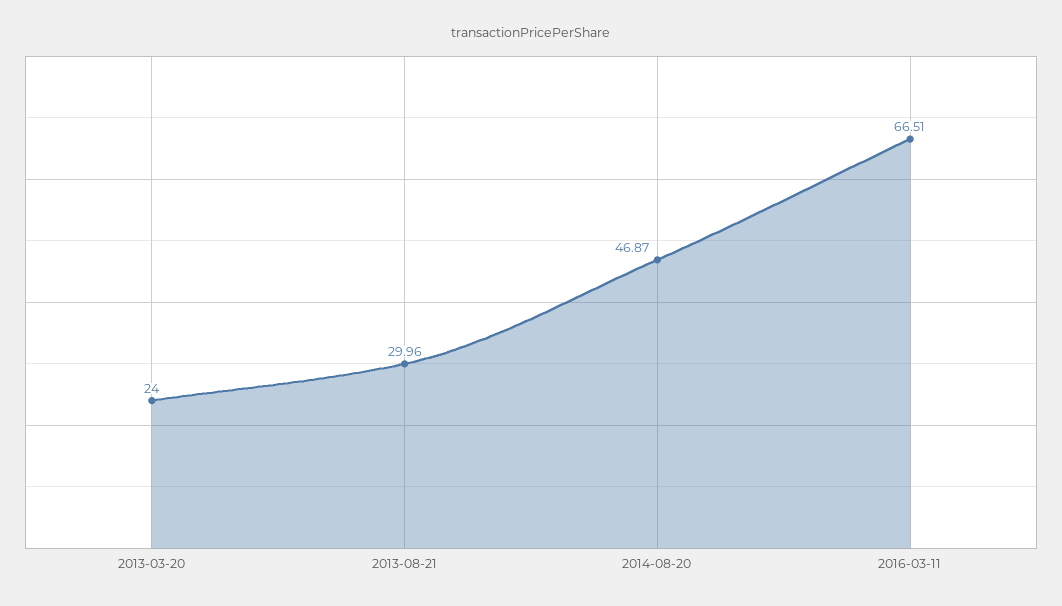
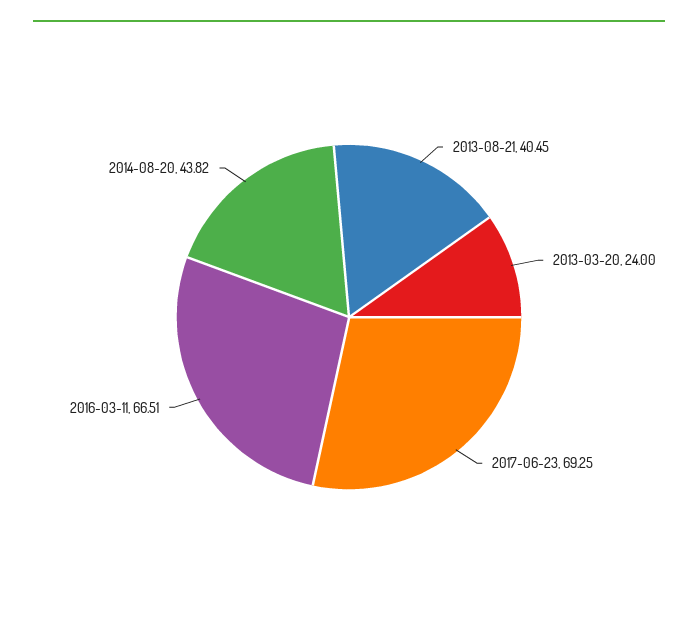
2013-08-21: 29.96 -> 40.45
2014-08-20: 46.87 -> 43.82
2017-06-23: none -> 69.25

